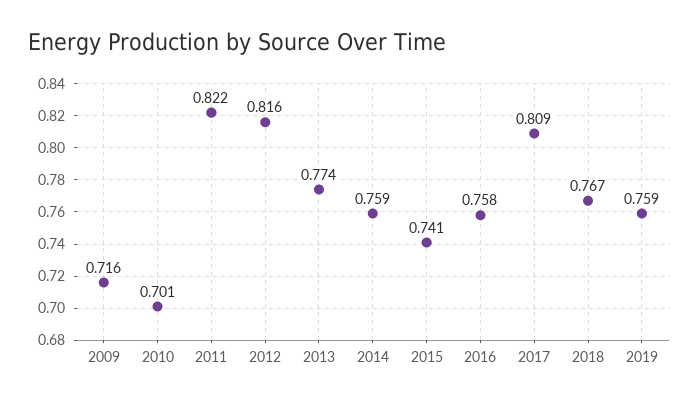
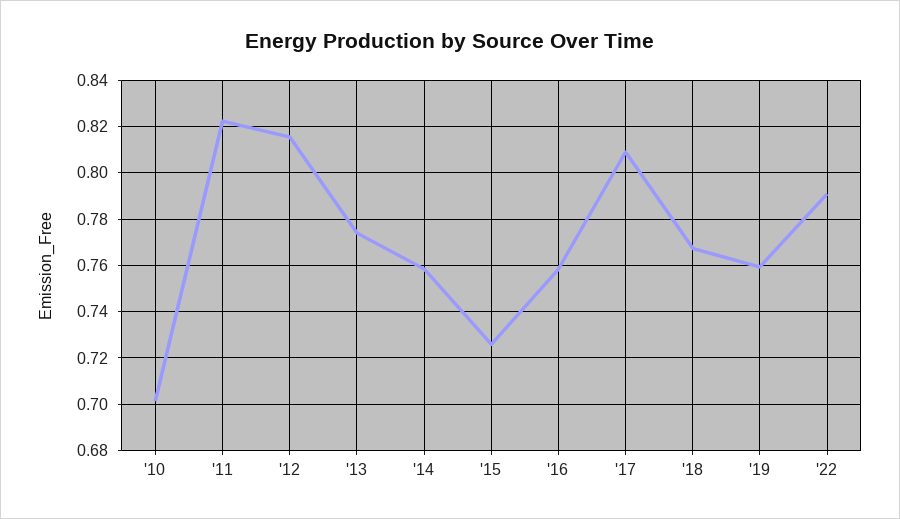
2009: 0.716 -> none
2015: 0.741 -> 0.725
'22: none -> 0.79

